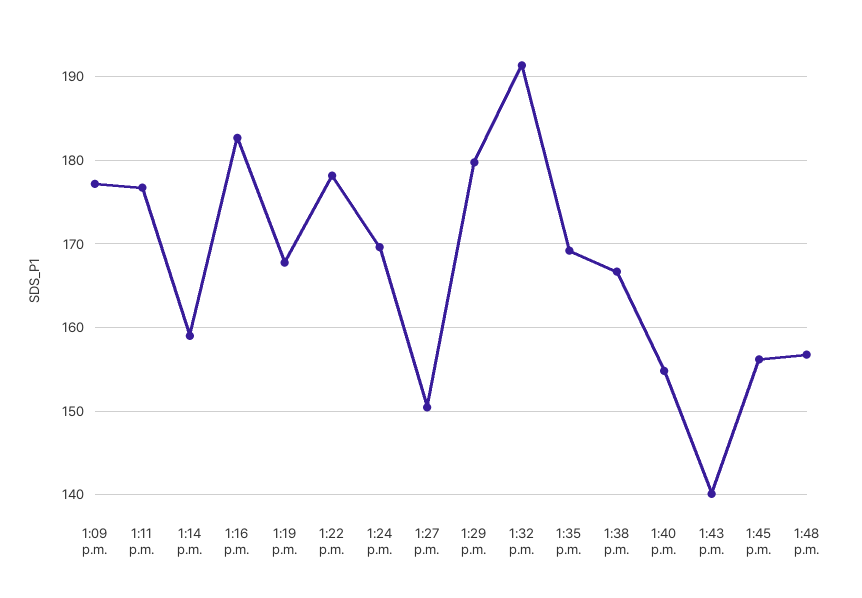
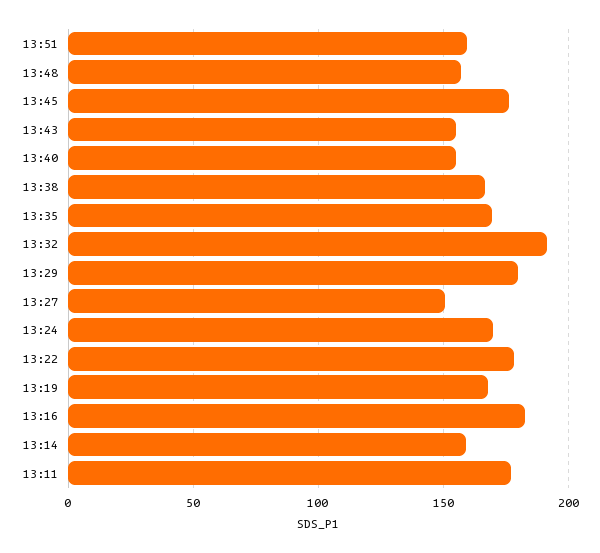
1:09 p.m.: 177 -> none
1:43 p.m.: 140 -> 155
1:45 p.m.: 156 -> 175
13:51: none -> 160

